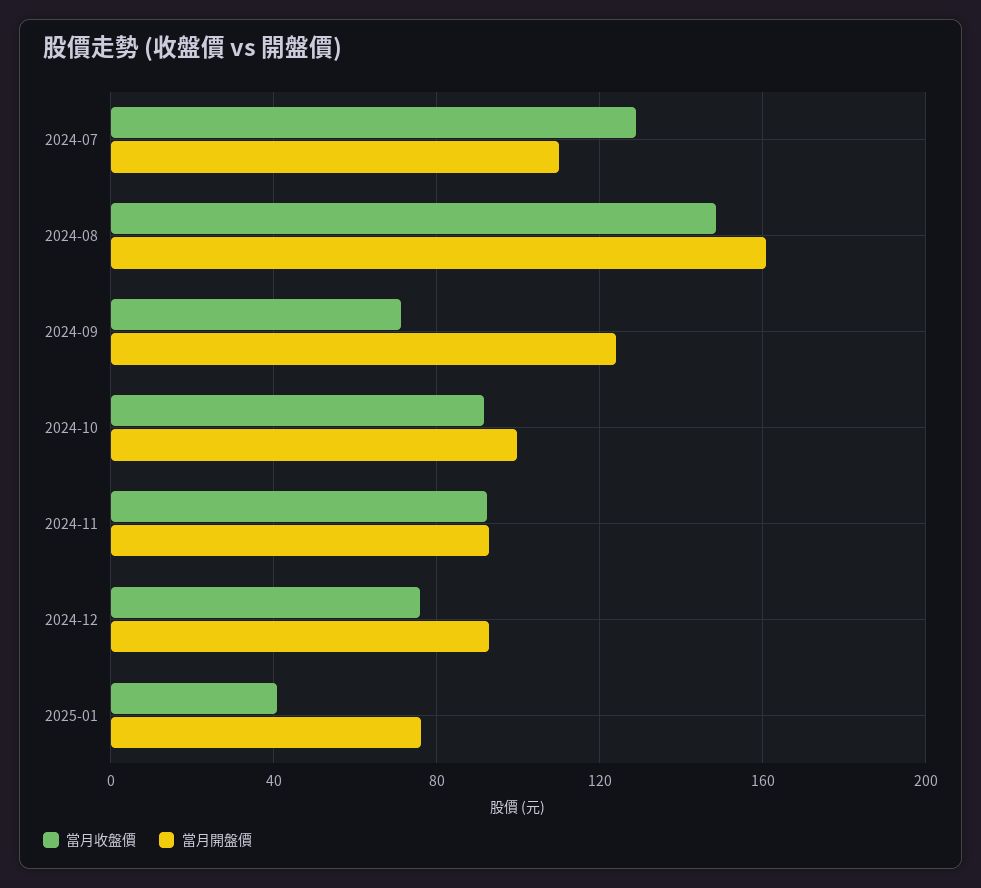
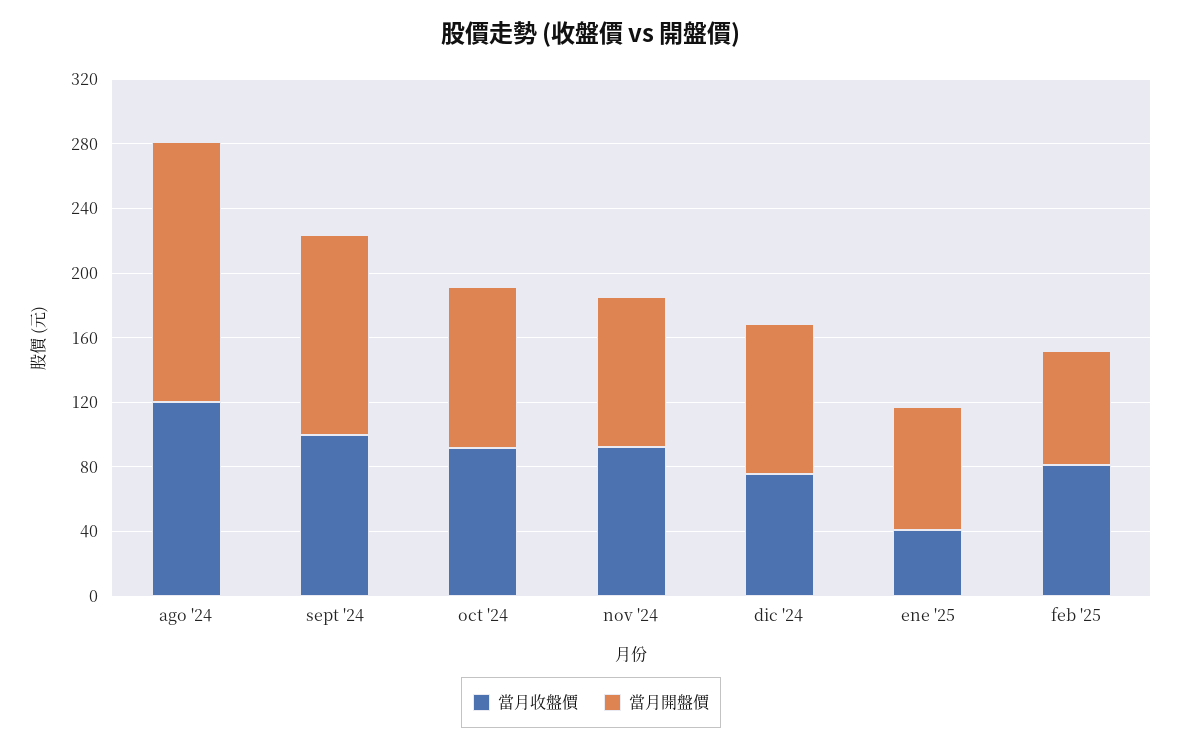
當月收盤價, 2024-07: 130 -> none
當月開盤價, 2024-07: 110 -> none
當月收盤價, 2024-08: 150 -> 120
當月收盤價, 2024-09: 70 -> 100
當月收盤價, feb '25: none -> 80
當月開盤價, feb '25: none -> 70

